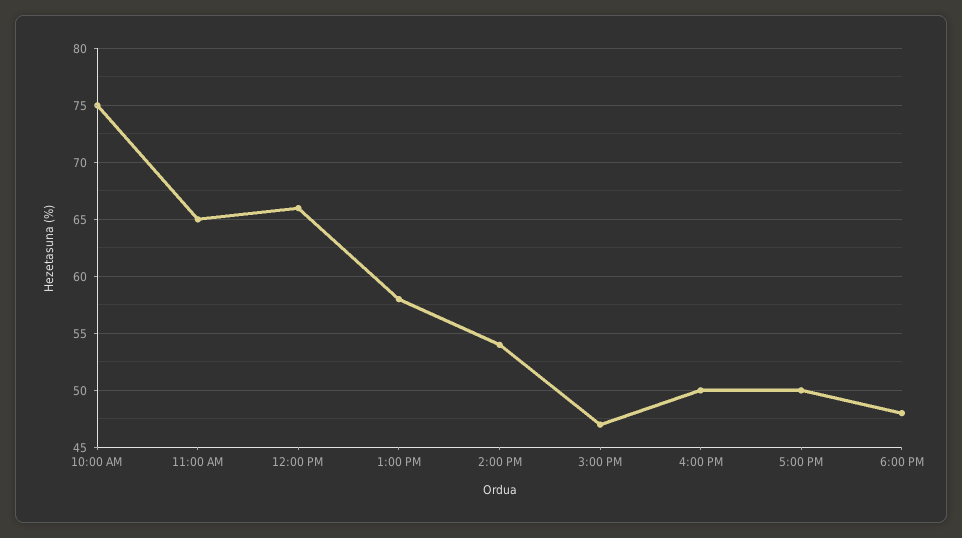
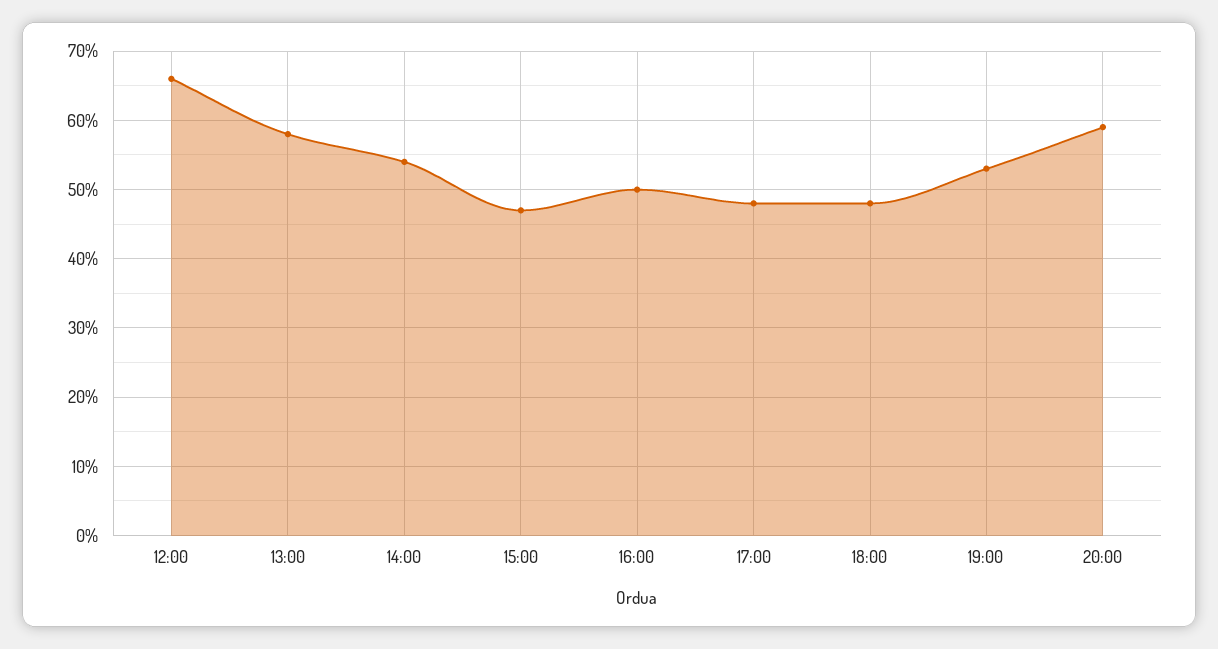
10:00 AM: 75 -> none
11:00 AM: 65 -> none
5:00 PM: 50 -> 48
19:00: none -> 53
20:00: none -> 59

